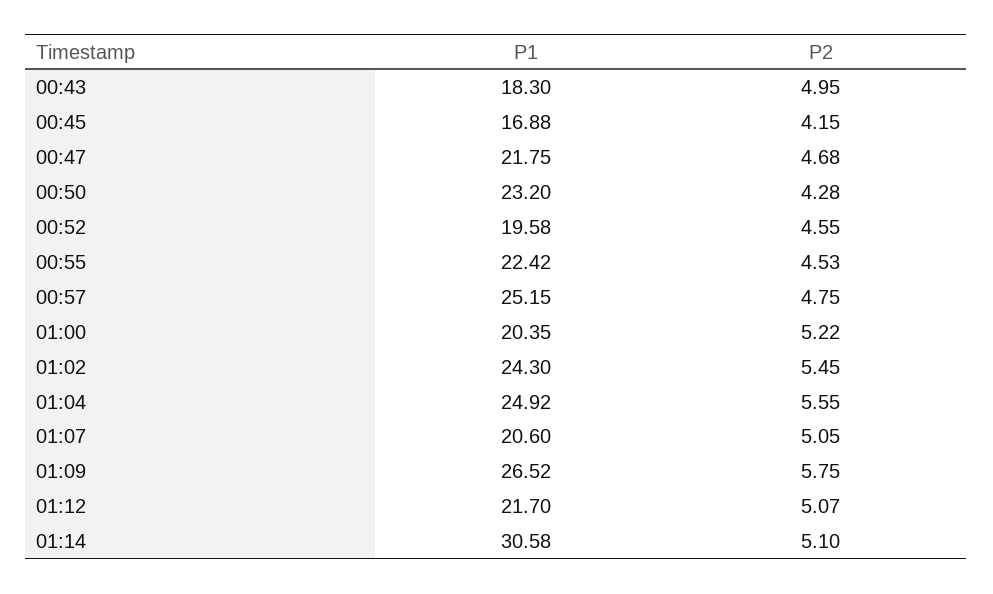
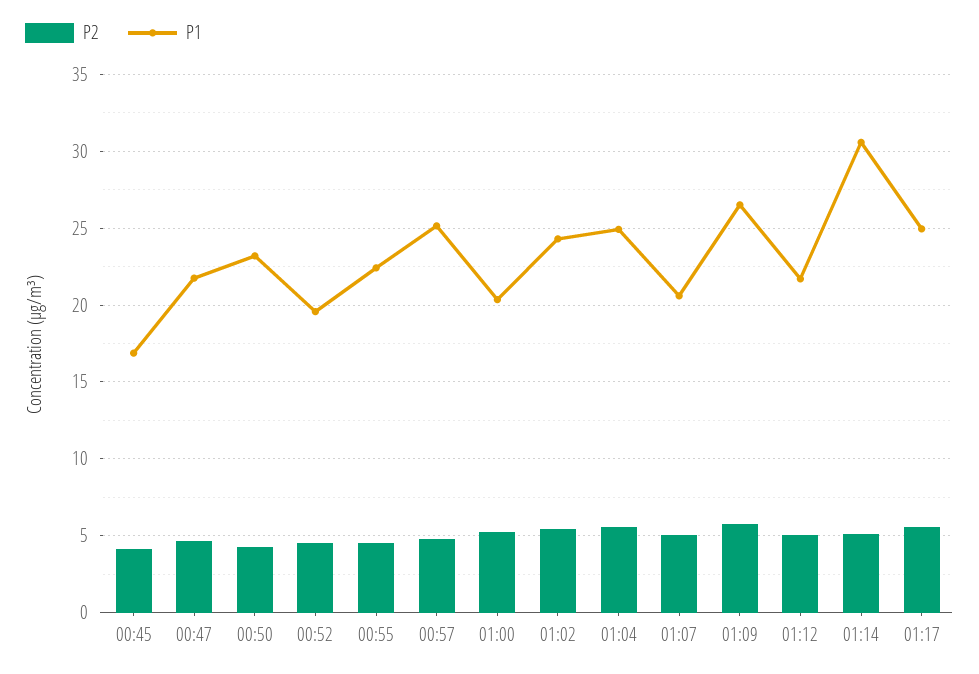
P1, 00:43: 18.3 -> none
P2, 00:43: 4.95 -> none
P2, 01:17: none -> 5.5
P1, 01:17: none -> 25

